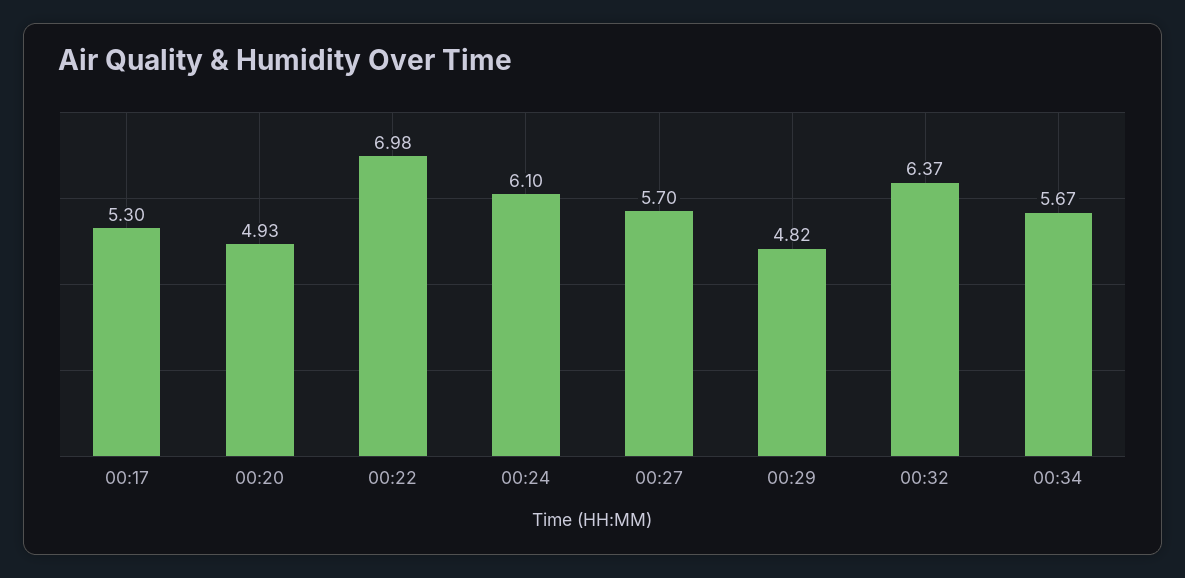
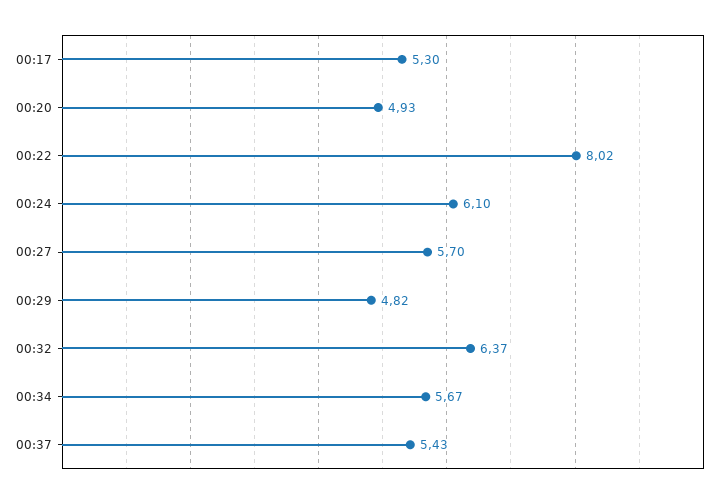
00:22: 6.98 -> 8.02
00:37: none -> 5.43

